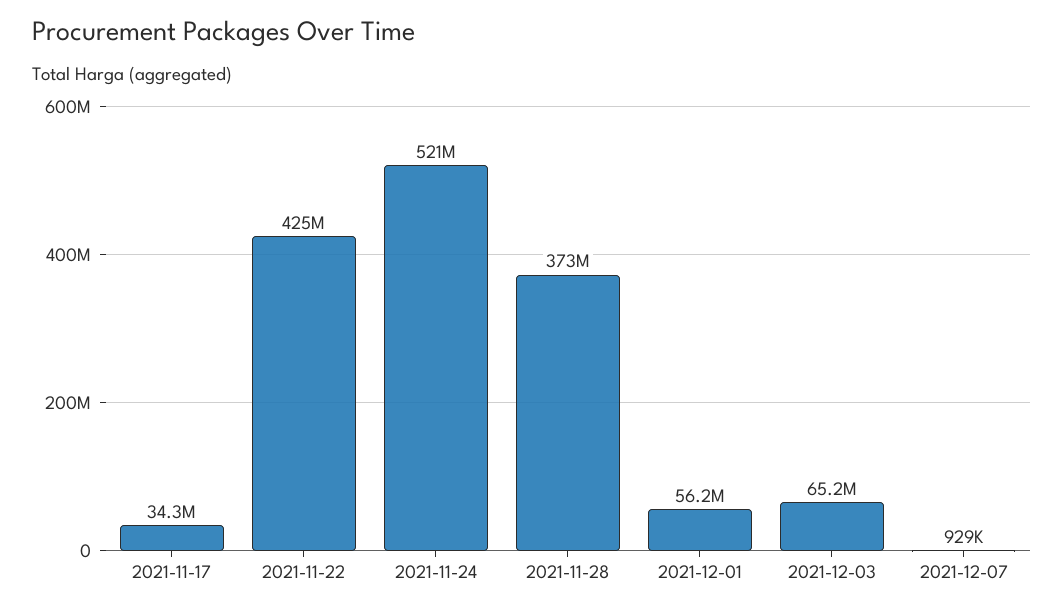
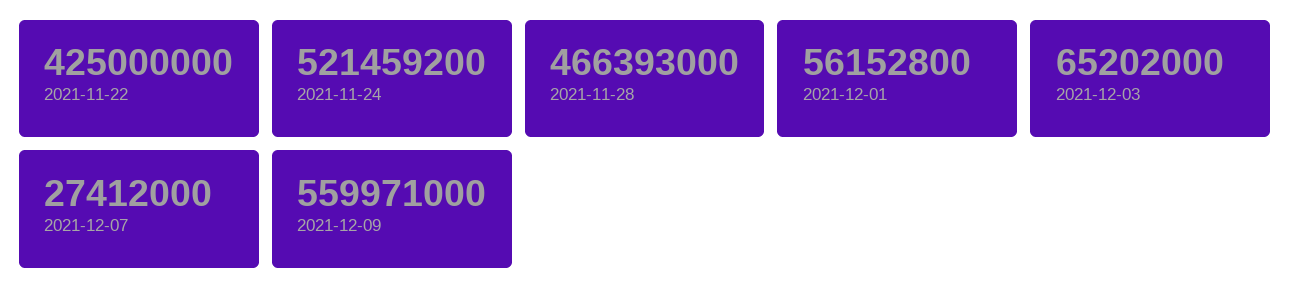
2021-11-17: 34300000 -> none
2021-11-28: 373000000 -> 466393000
2021-12-07: 929000 -> 27412000
2021-12-09: none -> 559971000

